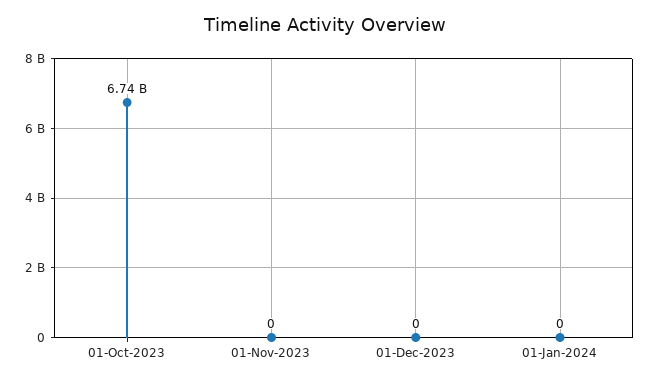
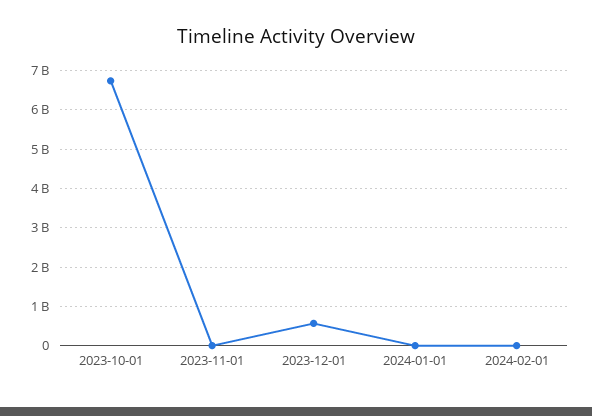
01-Dec-2023: 0 -> 600000000
2024-02-01: none -> 0

